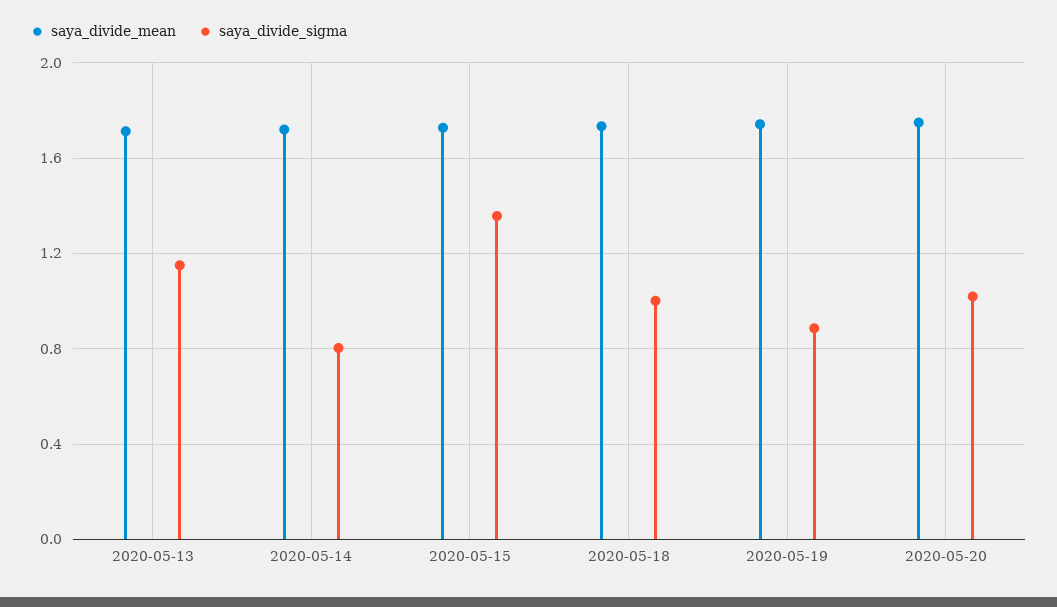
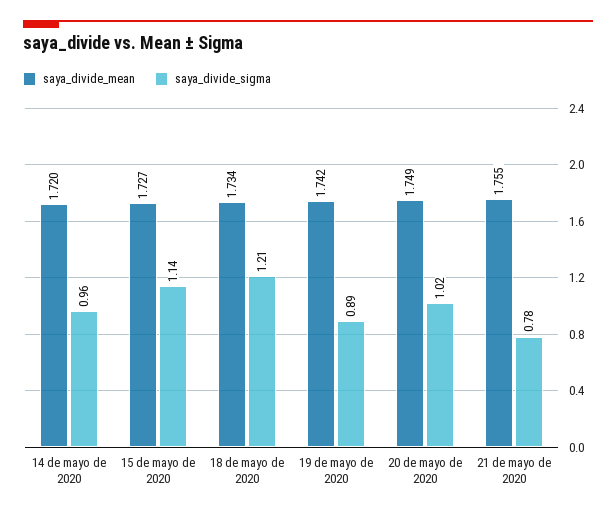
saya_divide_mean, 2020-05-13: 1.7 -> none
saya_divide_sigma, 2020-05-13: 1.15 -> none
saya_divide_sigma, 2020-05-14: 0.8 -> 0.96
saya_divide_sigma, 2020-05-15: 1.35 -> 1.14
saya_divide_sigma, 2020-05-18: 1 -> 1.21
saya_divide_mean, 21 de mayo de 2020: none -> 1.755
saya_divide_sigma, 21 de mayo de 2020: none -> 0.78

